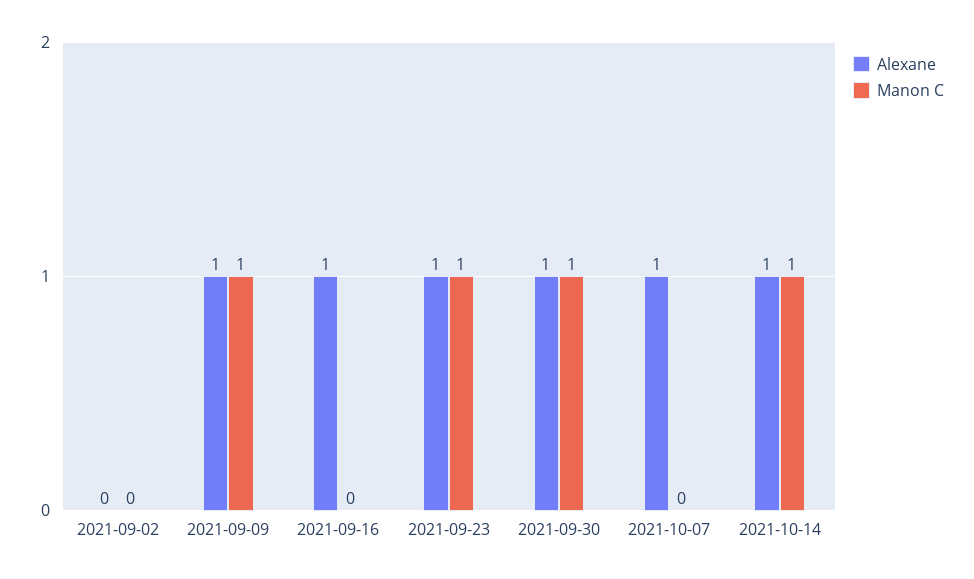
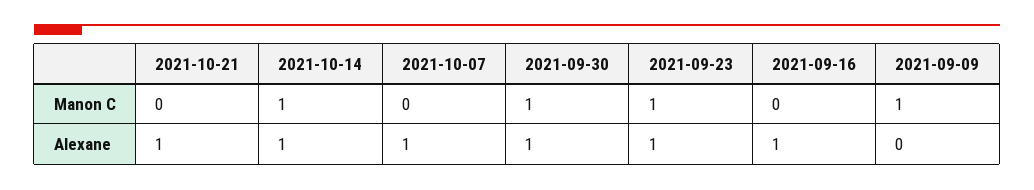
Alexane, 2021-09-02: 0 -> none
Manon C, 2021-09-02: 0 -> none
Alexane, 2021-09-09: 1 -> 0
Manon C, 2021-10-21: none -> 0
Alexane, 2021-10-21: none -> 1

